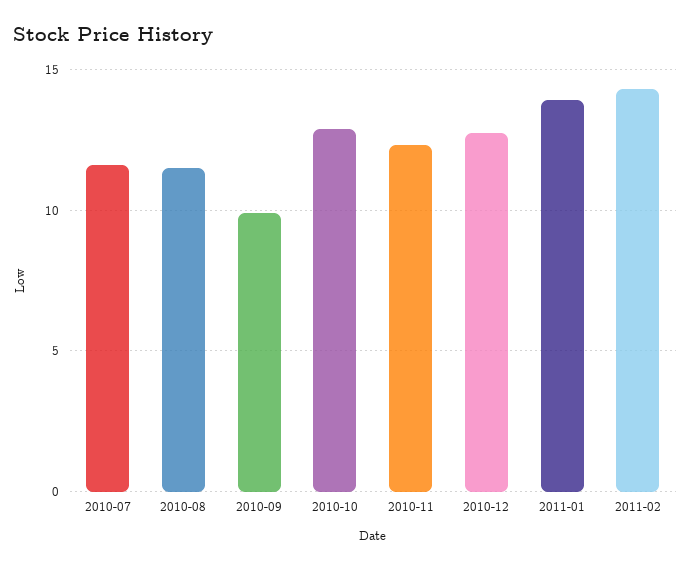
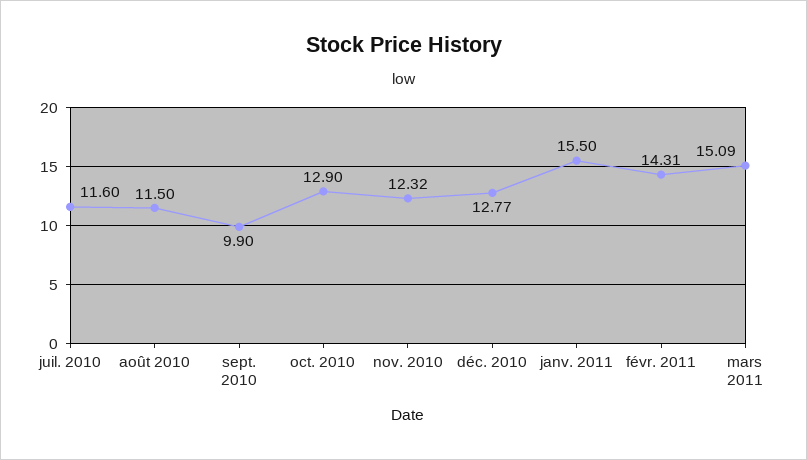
2011-01: 14 -> 15.5
mars 2011: none -> 15.09

